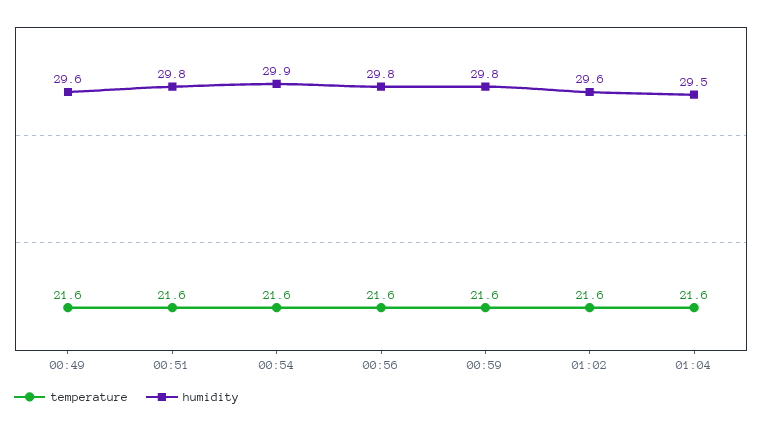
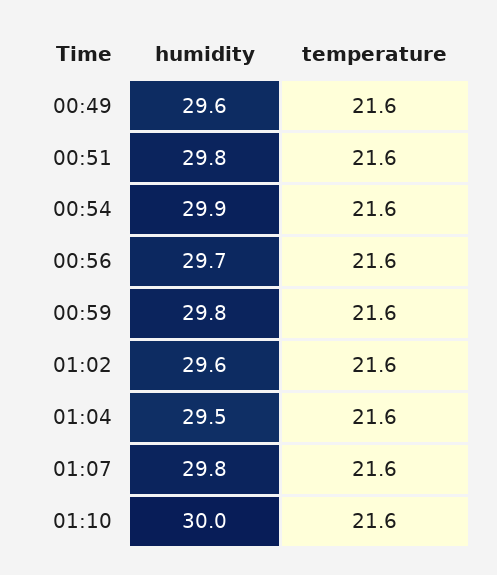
humidity, 00:56: 29.8 -> 29.7
humidity, 01:07: none -> 29.8
temperature, 01:07: none -> 21.6
humidity, 01:10: none -> 30
temperature, 01:10: none -> 21.6

